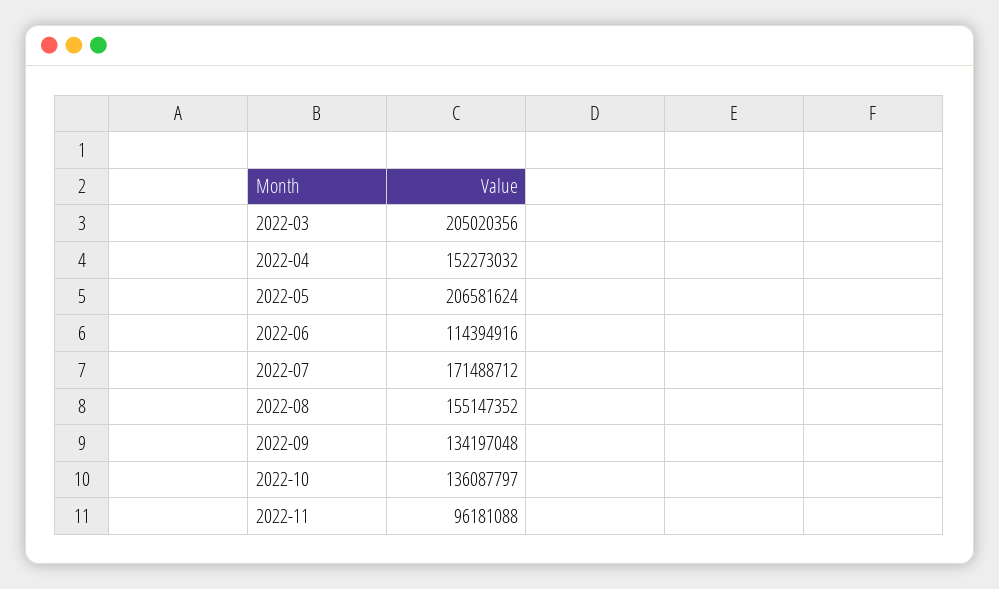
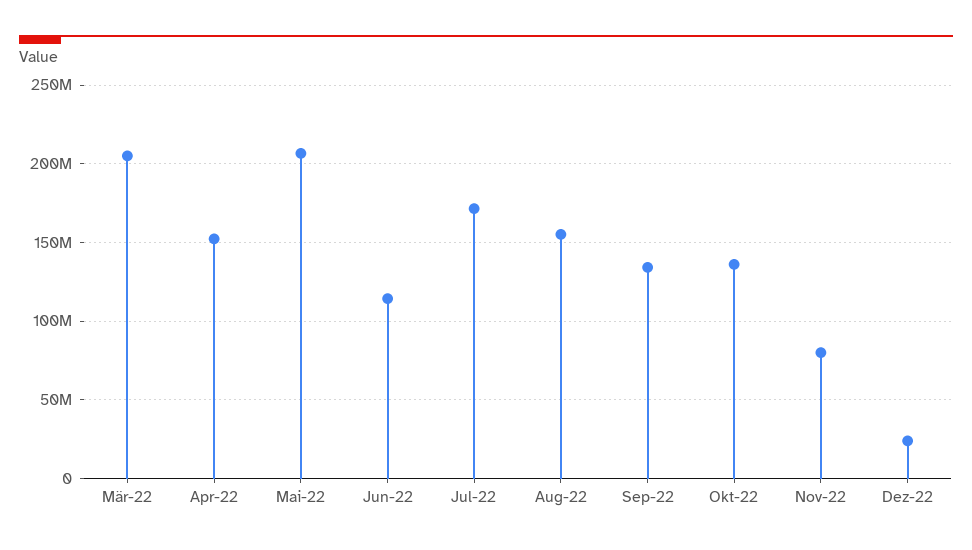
2022-11: 96181088 -> 80000000
Dez-22: none -> 25000000

